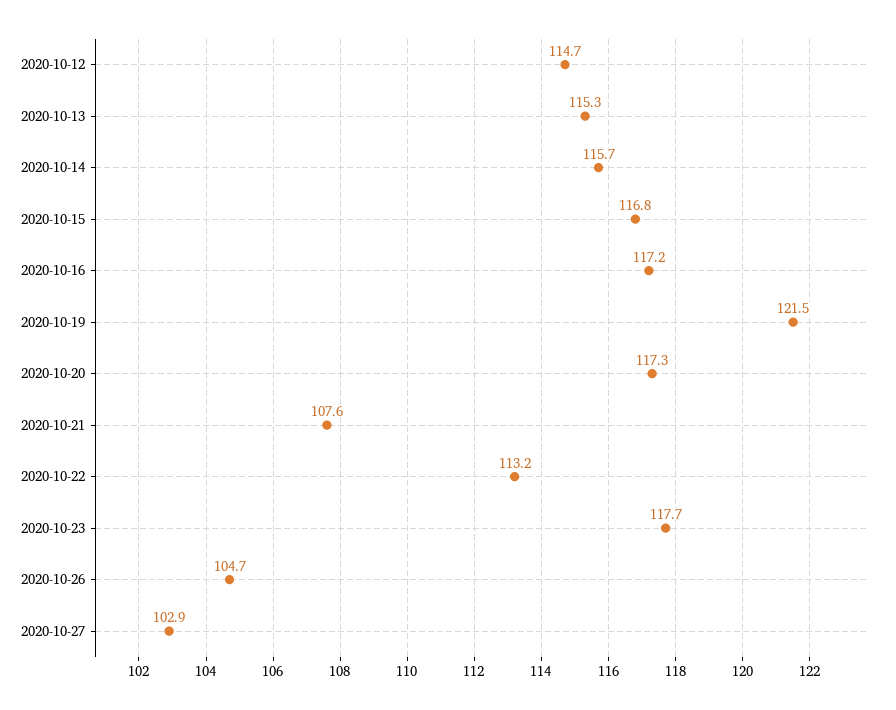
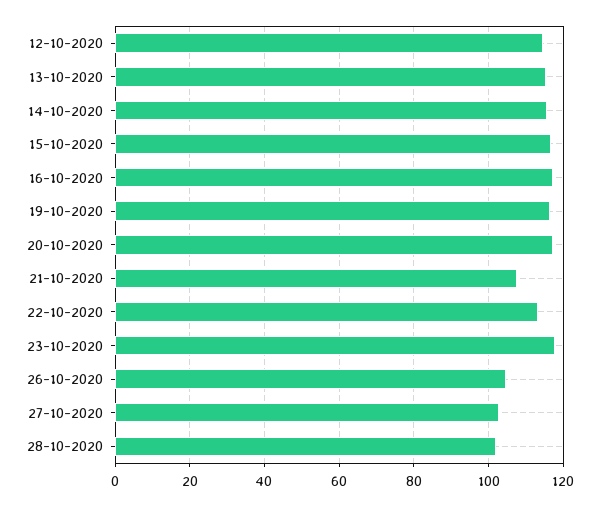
2020-10-19: 121.5 -> 116
28-10-2020: none -> 102

